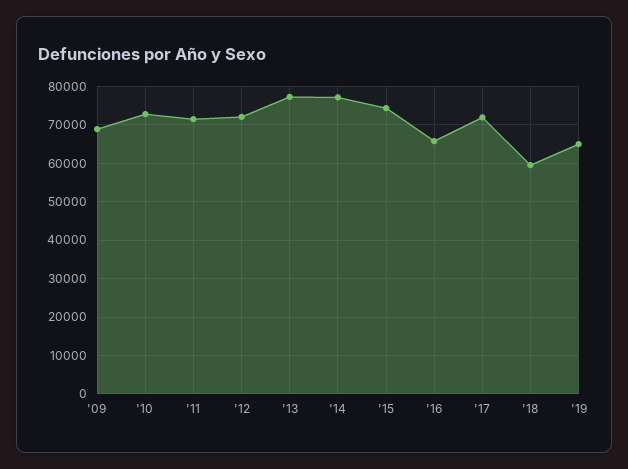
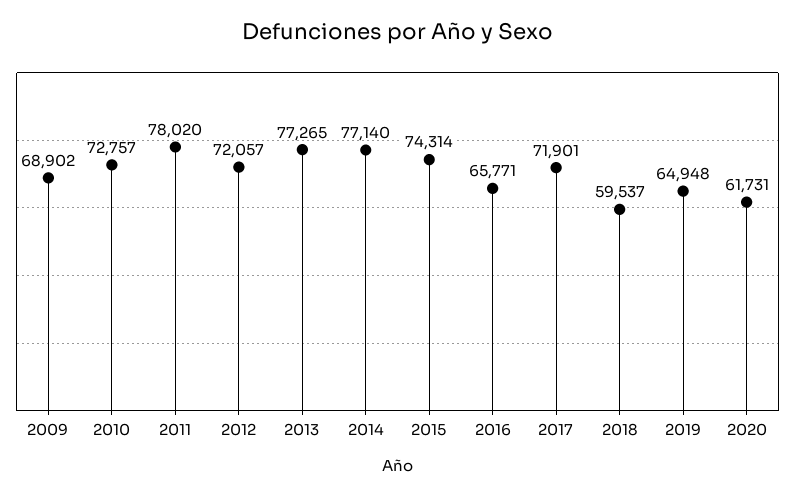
'11: 72000 -> 78020
2020: none -> 61731

